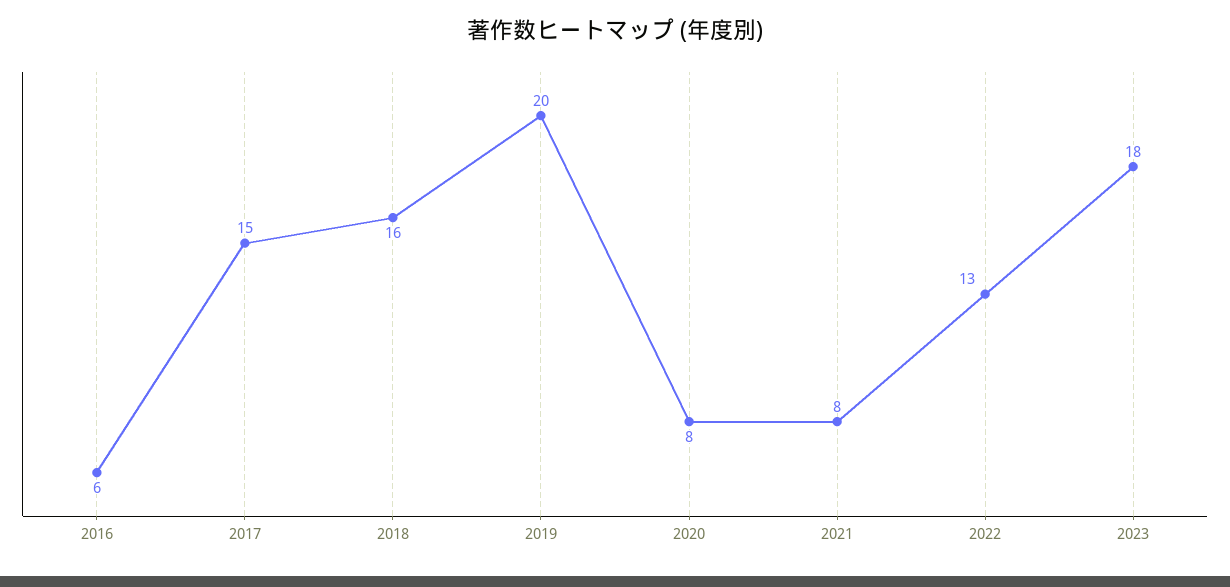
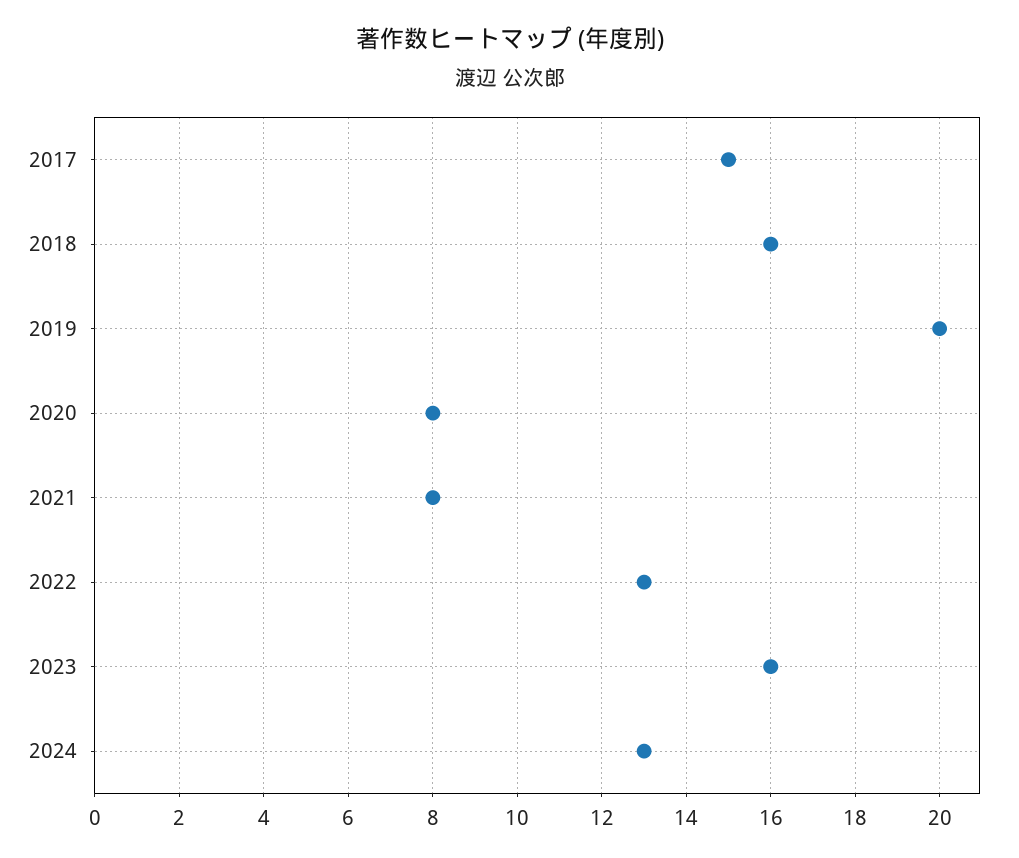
2016: 6 -> none
2023: 18 -> 16
2024: none -> 13

